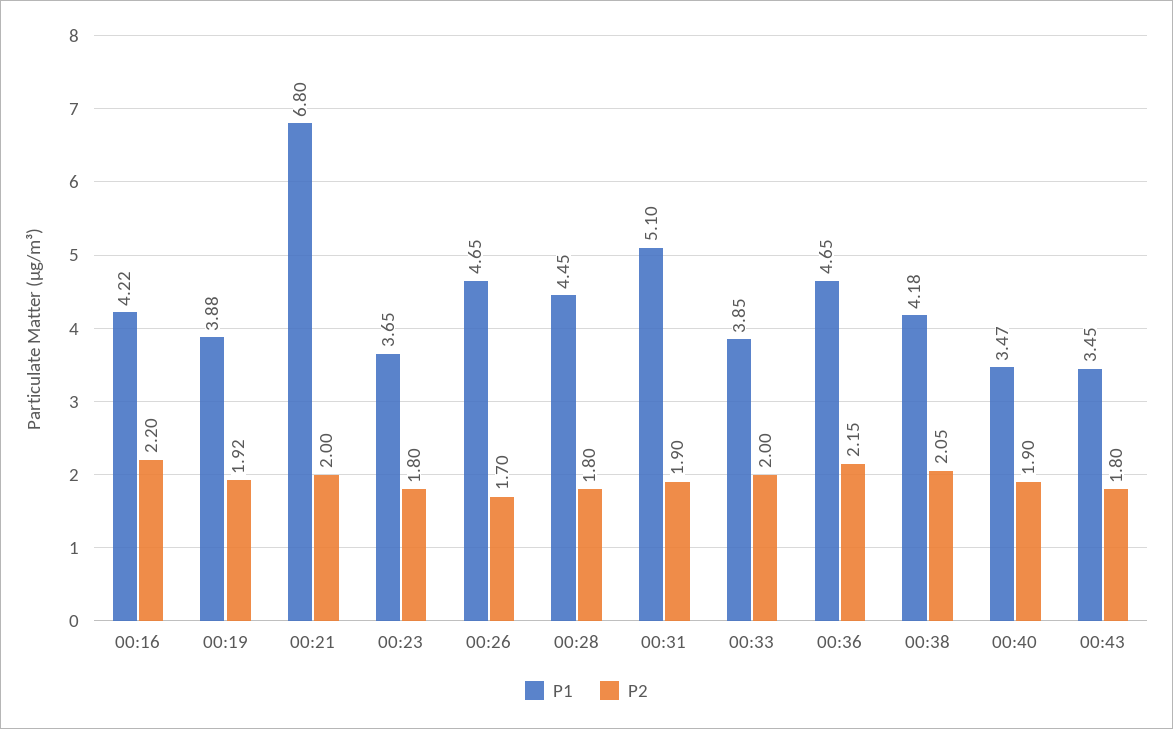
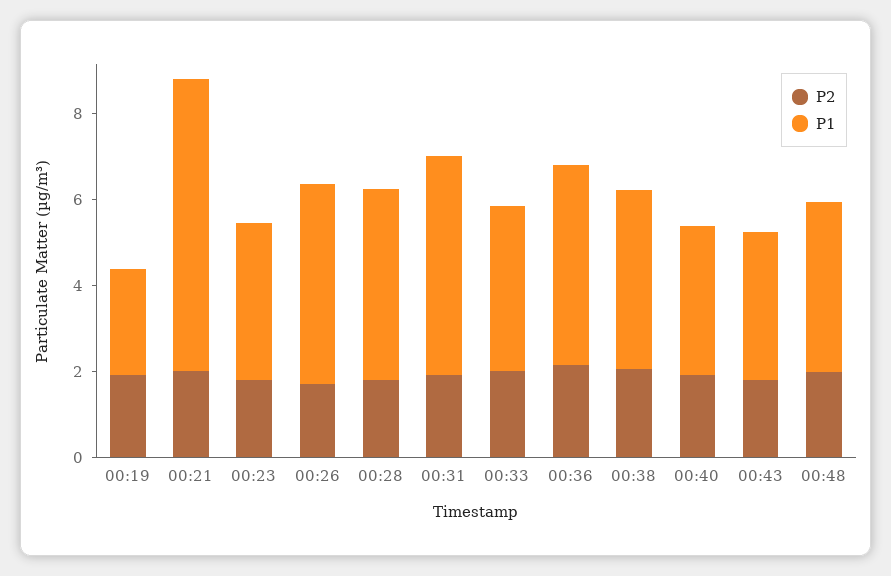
P1, 00:16: 4.22 -> none
P2, 00:16: 2.2 -> none
P1, 00:19: 3.88 -> 2.5
P2, 00:48: none -> 2
P1, 00:48: none -> 4

